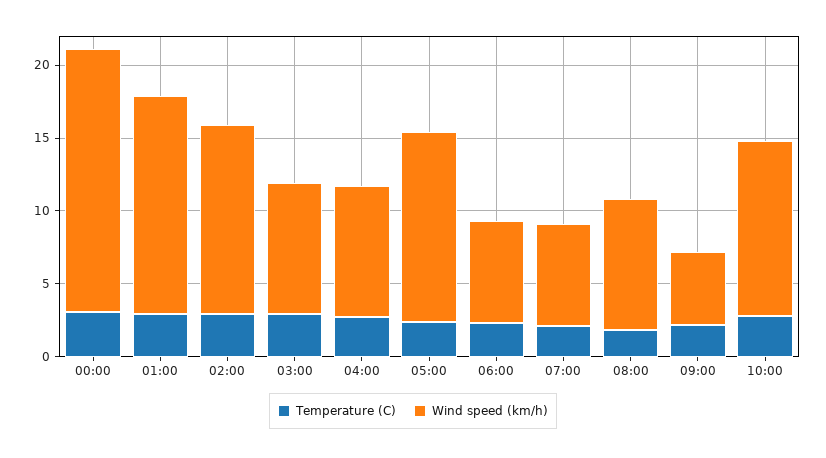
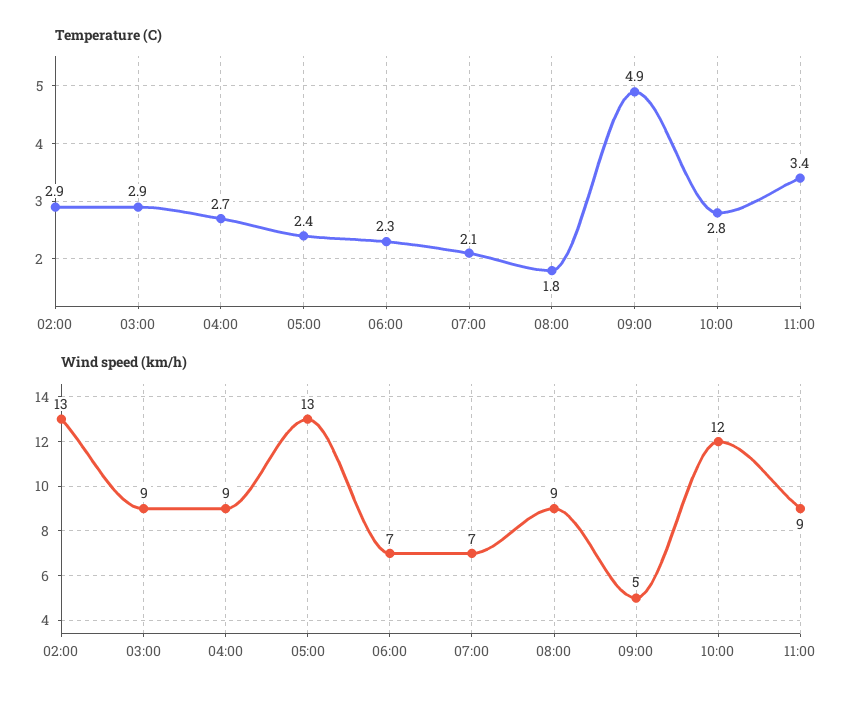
Temperature (C), 00:00: 3 -> none
Wind speed (km/h), 00:00: 18 -> none
Temperature (C), 01:00: 3 -> none
Wind speed (km/h), 01:00: 15 -> none
Temperature (C), 09:00: 2 -> 4.9
Temperature (C), 11:00: none -> 3.4
Wind speed (km/h), 11:00: none -> 9

